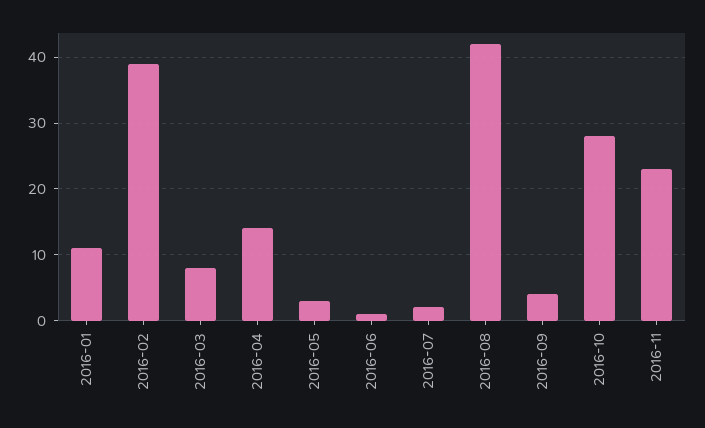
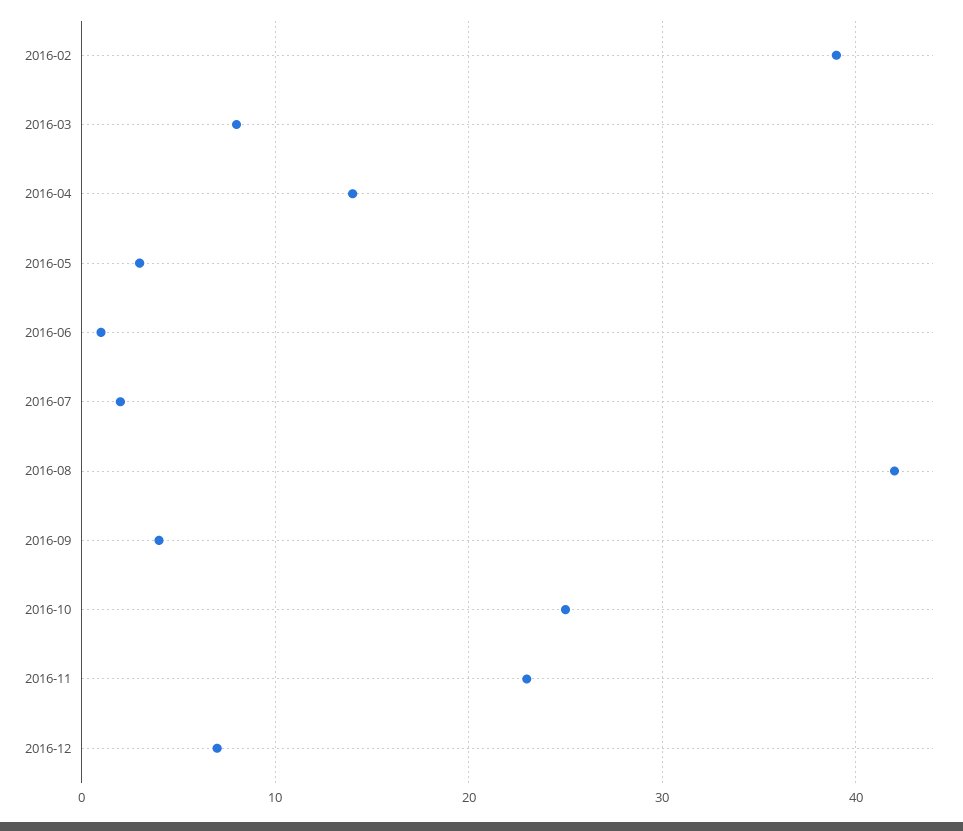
2016-01: 11 -> none
2016-10: 28 -> 25
2016-12: none -> 7

